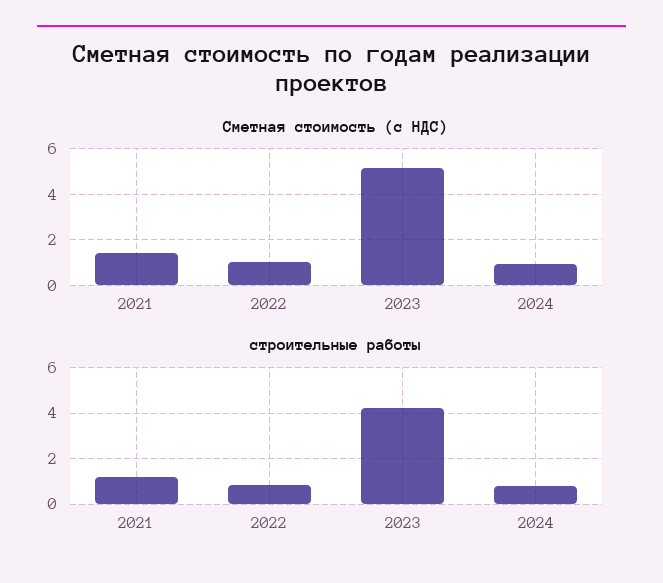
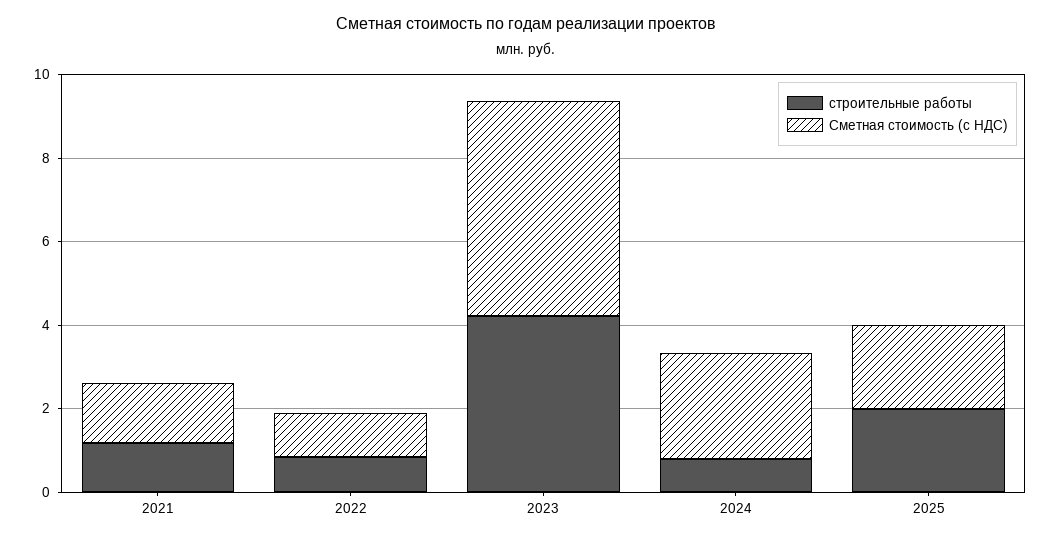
Сметная стоимость (с НДС), 2024: 1 -> 2.5
строительные работы, 2025: none -> 2
Сметная стоимость (с НДС), 2025: none -> 2

